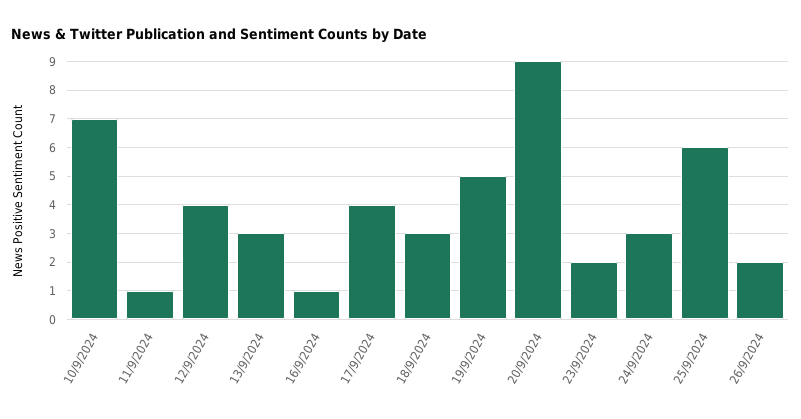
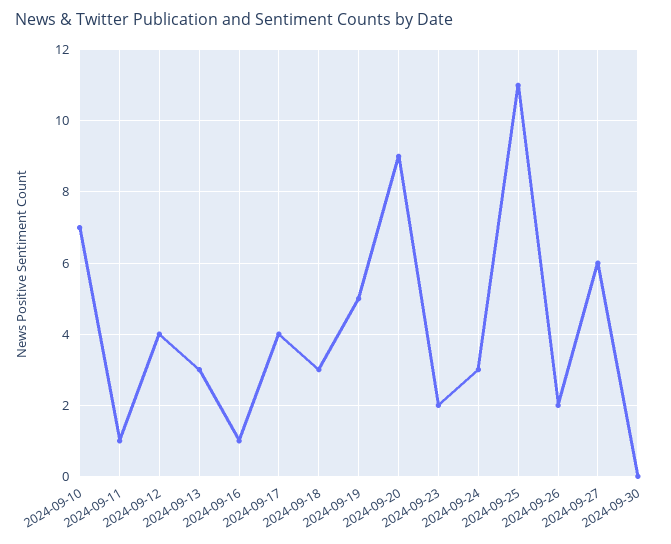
25/9/2024: 6 -> 11
2024-09-27: none -> 6
2024-09-30: none -> 0

